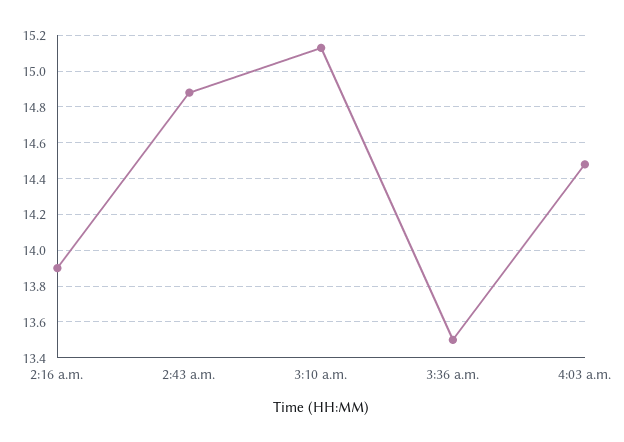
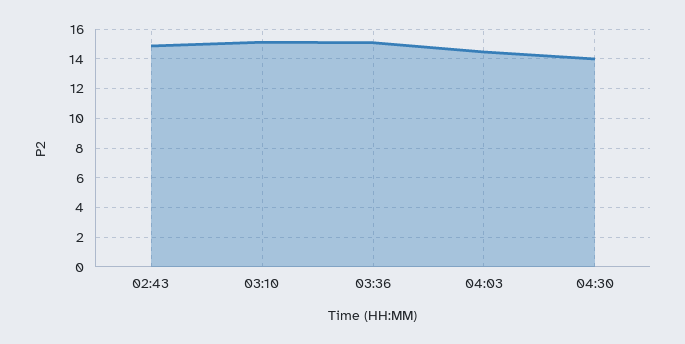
2:16 a.m.: 13.9 -> none
3:36 a.m.: 13.5 -> 15
04:30: none -> 14

